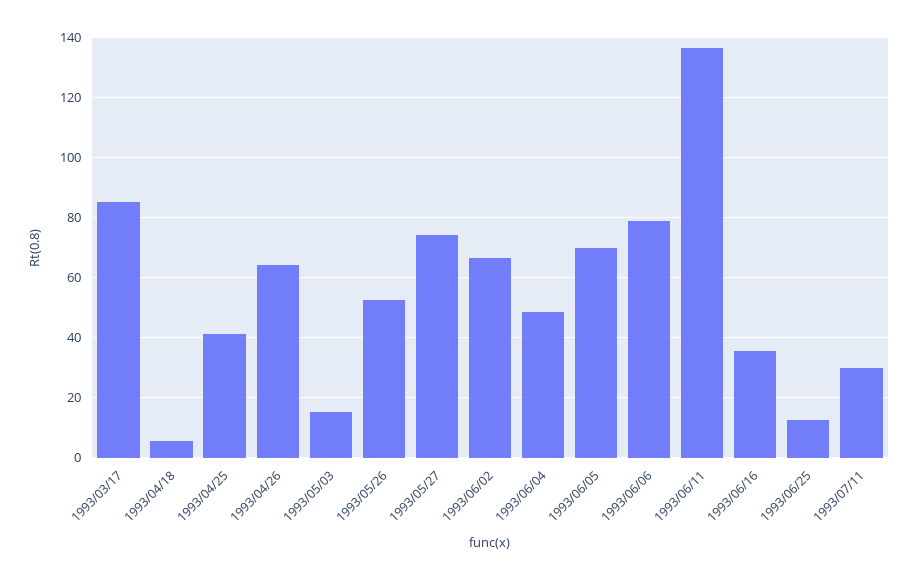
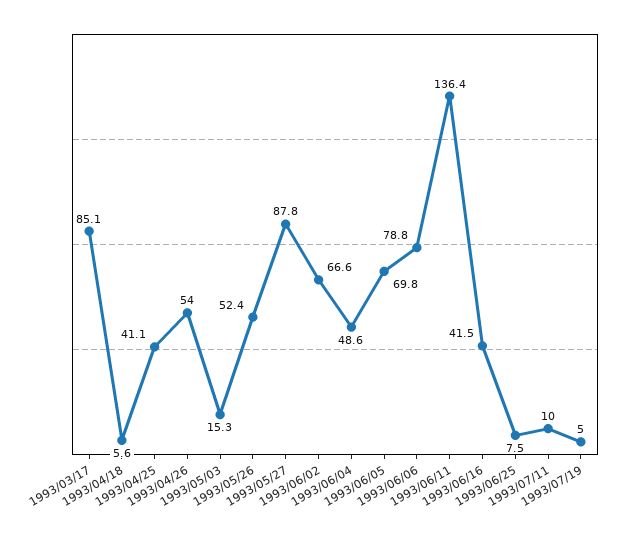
1993/04/26: 64 -> 54
1993/05/27: 74 -> 87.8
1993/06/16: 36 -> 41.5
1993/06/25: 12 -> 7.5
1993/07/11: 30 -> 10
1993/07/19: none -> 5

